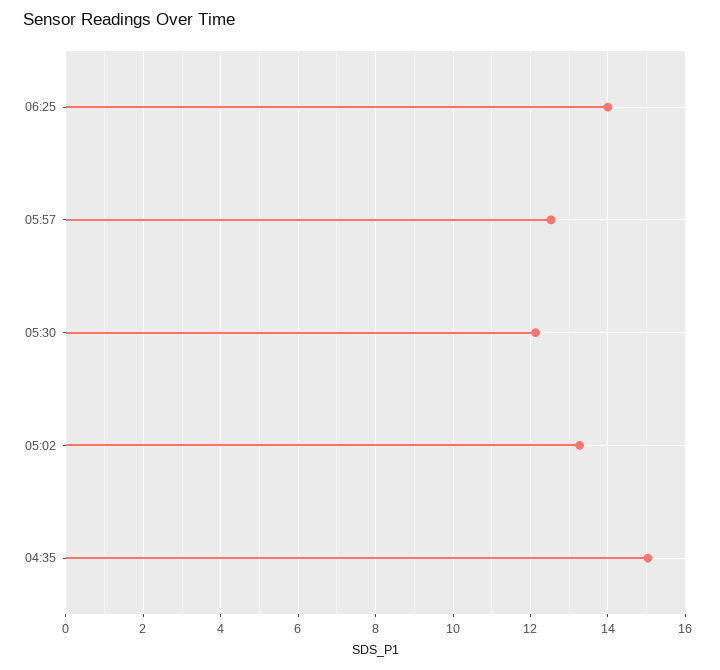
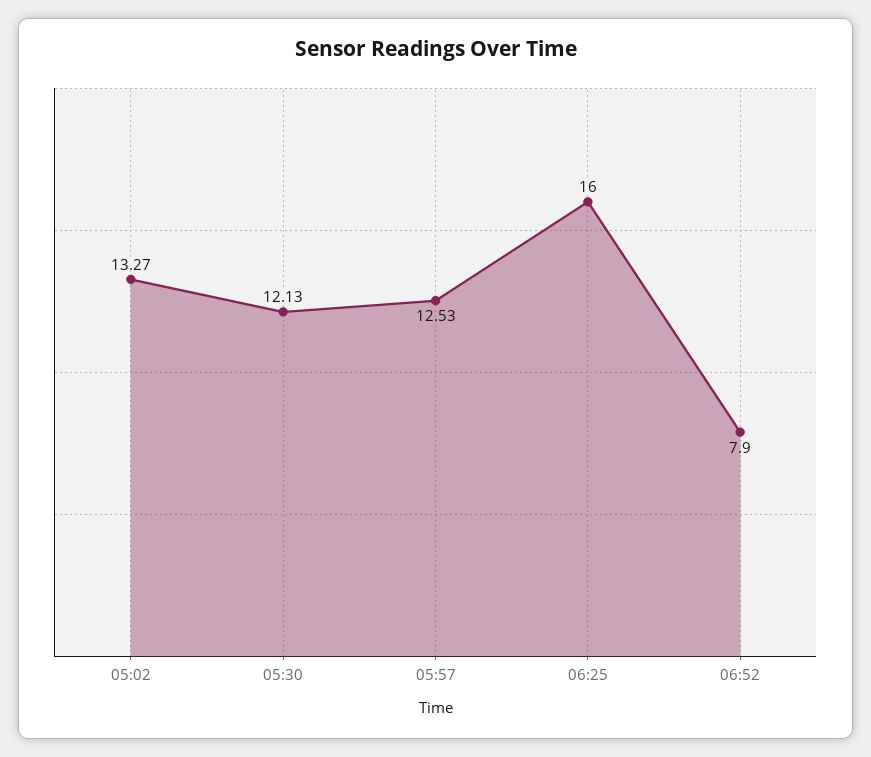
06:25: 14 -> 16
04:35: 15 -> none
06:52: none -> 7.9

